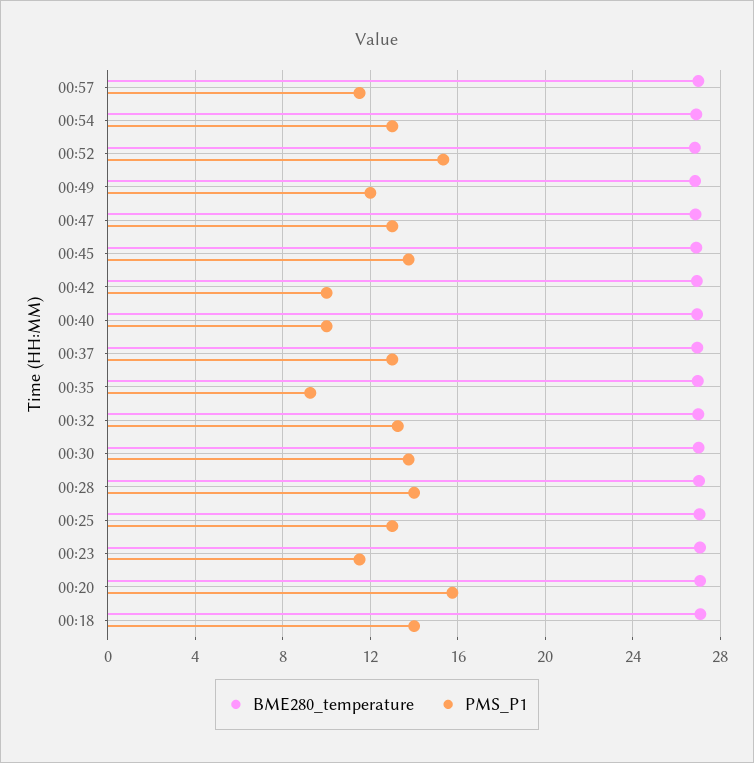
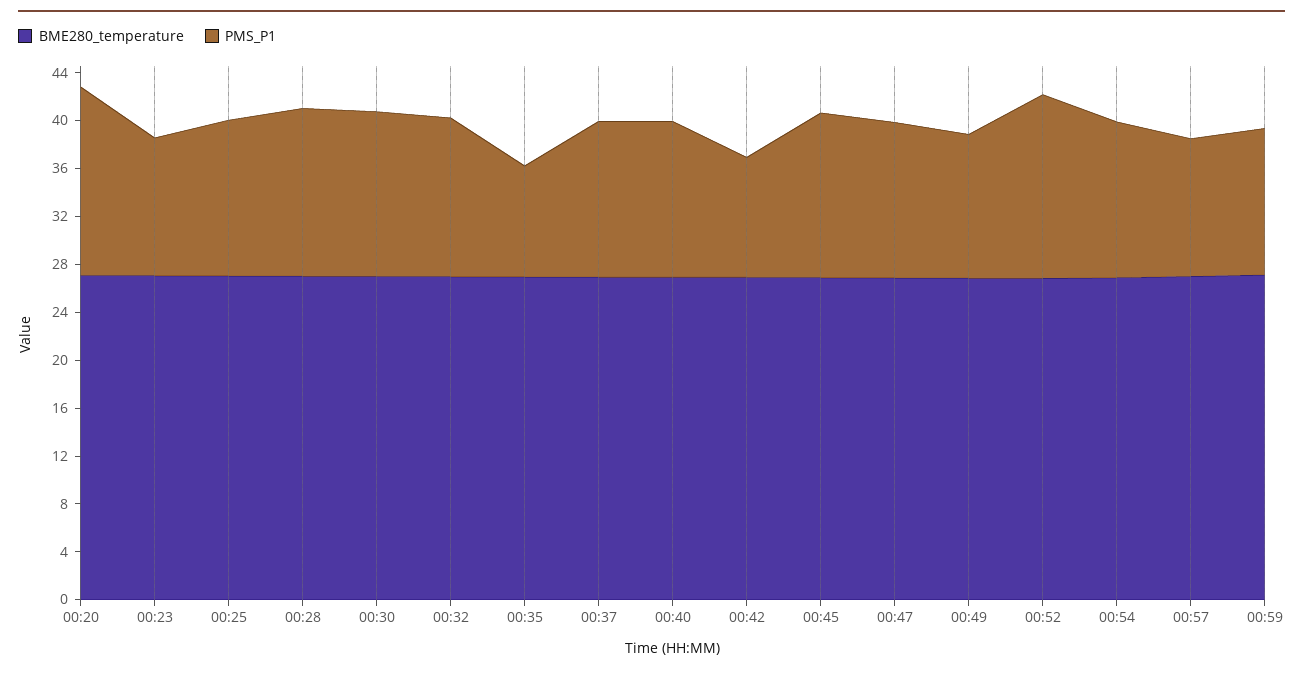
PMS_P1, 00:40: 10 -> 13
BME280_temperature, 00:18: 27 -> none
PMS_P1, 00:18: 14 -> none
BME280_temperature, 00:59: none -> 27
PMS_P1, 00:59: none -> 12

